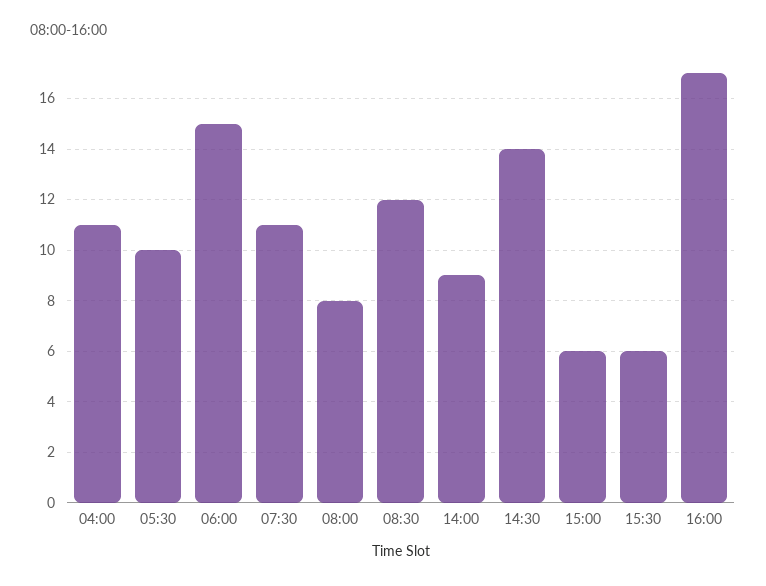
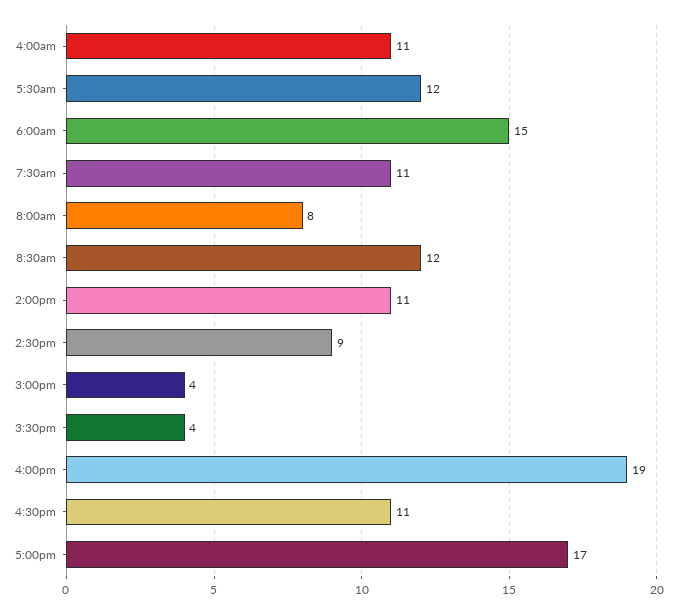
05:30: 10 -> 12
14:00: 9 -> 11
14:30: 14 -> 9
15:00: 6 -> 4
15:30: 6 -> 4
16:00: 17 -> 19
4:30pm: none -> 11
5:00pm: none -> 17

